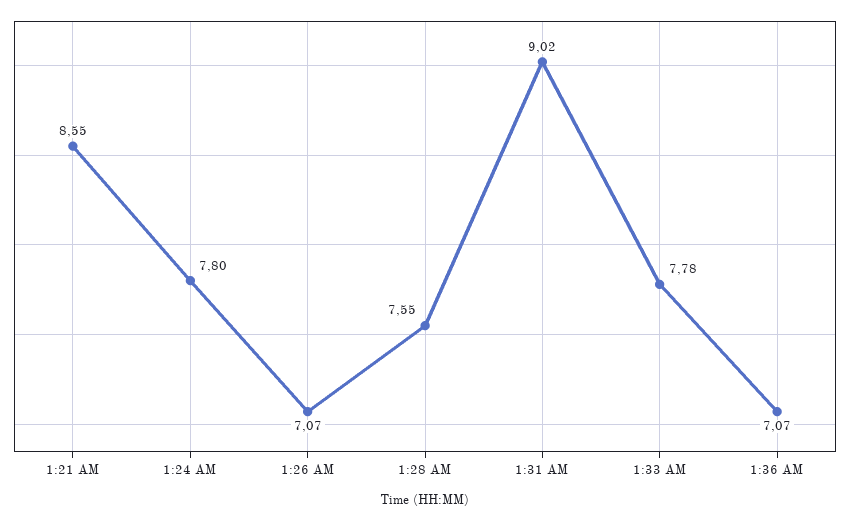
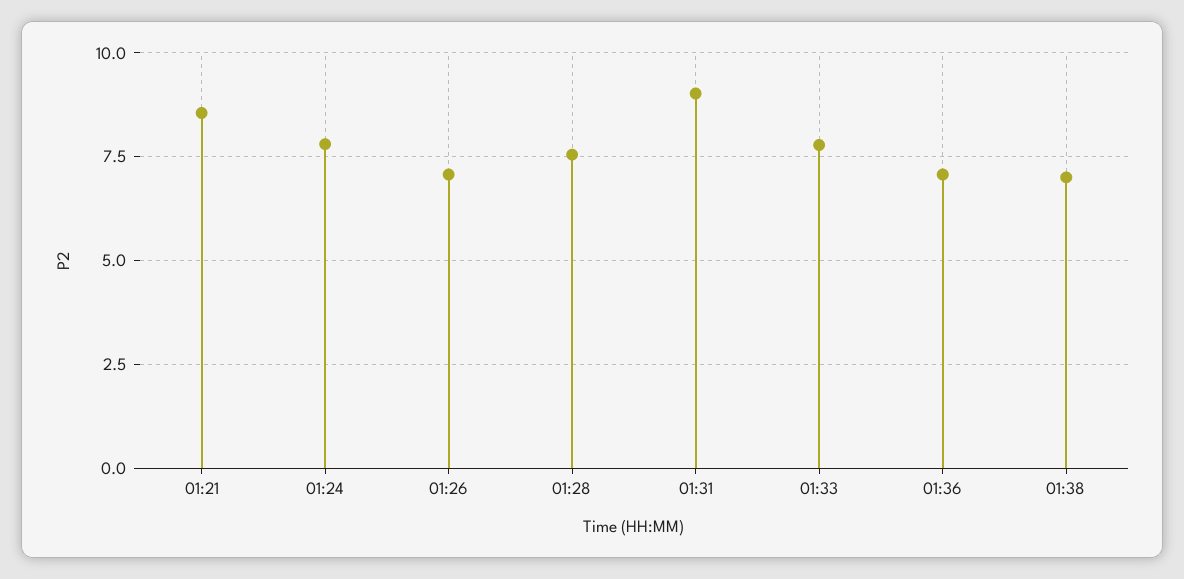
01:38: none -> 7

